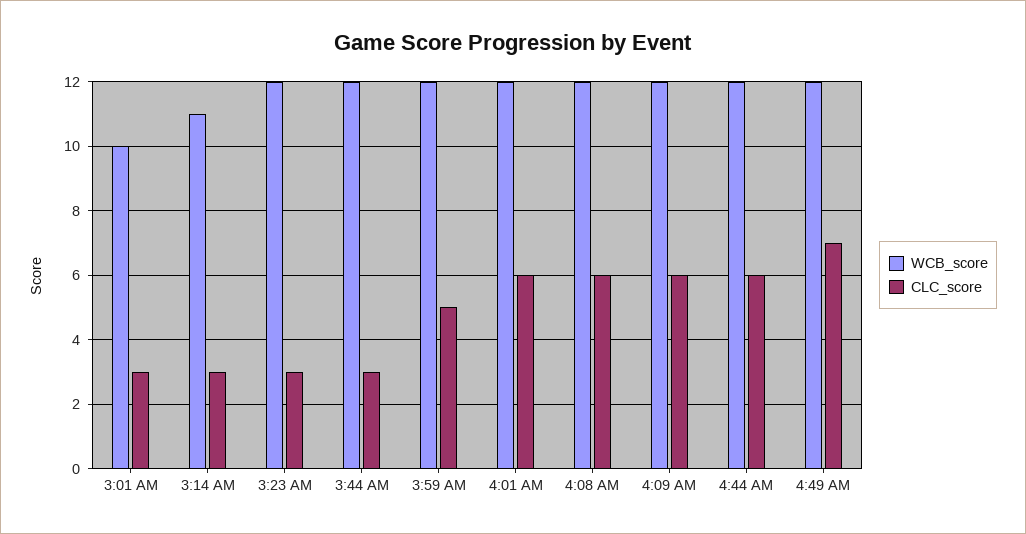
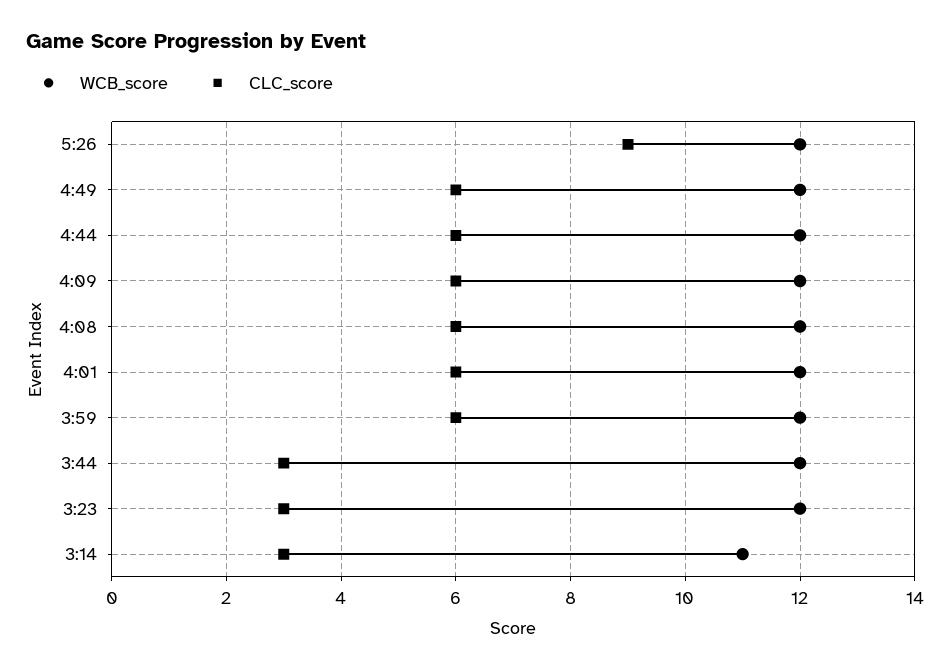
WCB_score, 3:01 AM: 10 -> none
CLC_score, 3:01 AM: 3 -> none
CLC_score, 3:59 AM: 5 -> 6
CLC_score, 4:49 AM: 7 -> 6
WCB_score, 5:26: none -> 12
CLC_score, 5:26: none -> 9

